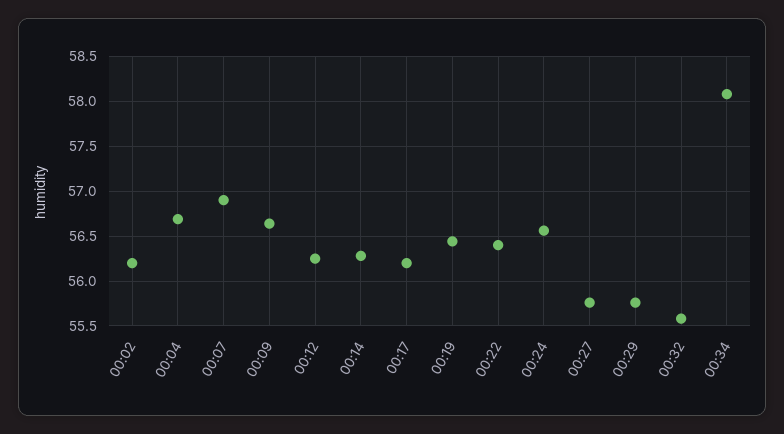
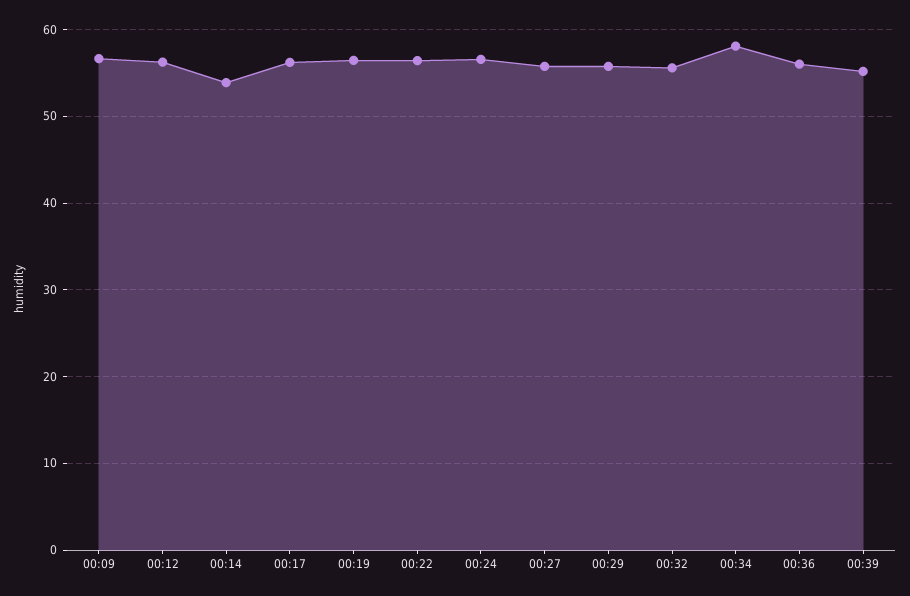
00:02: 56.2 -> none
00:04: 56.7 -> none
00:07: 56.9 -> none
00:14: 56.3 -> 54
00:36: none -> 56
00:39: none -> 55

